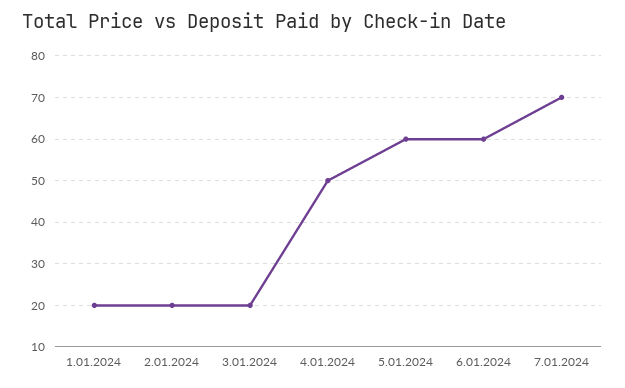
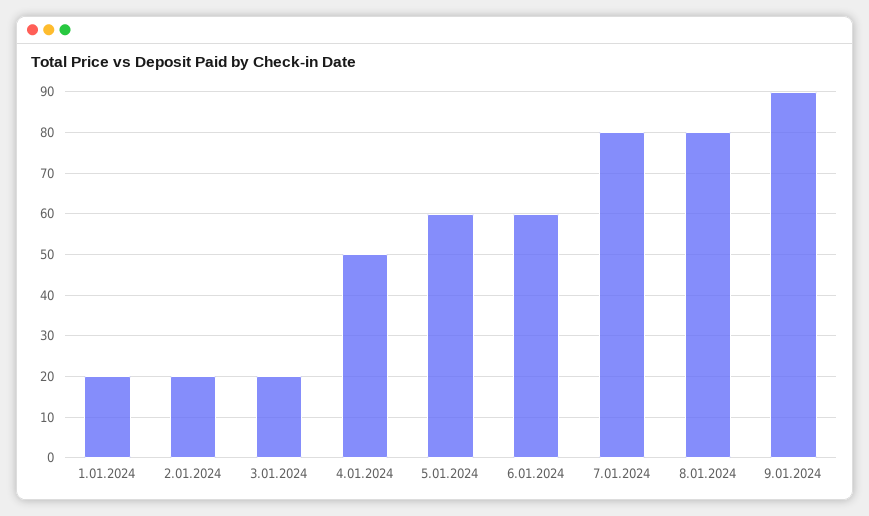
7.01.2024: 70 -> 80
8.01.2024: none -> 80
9.01.2024: none -> 90

